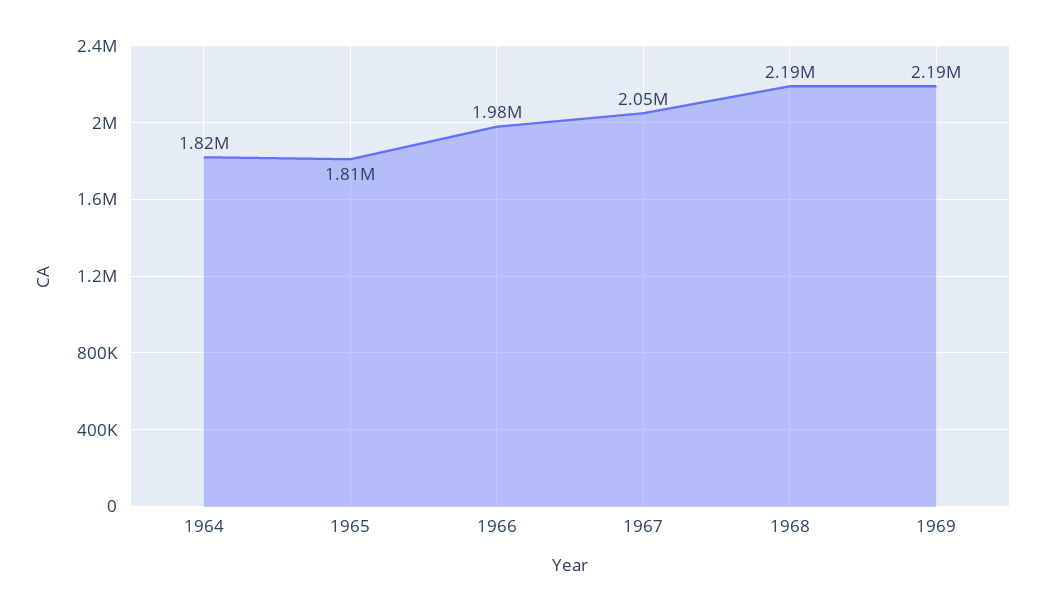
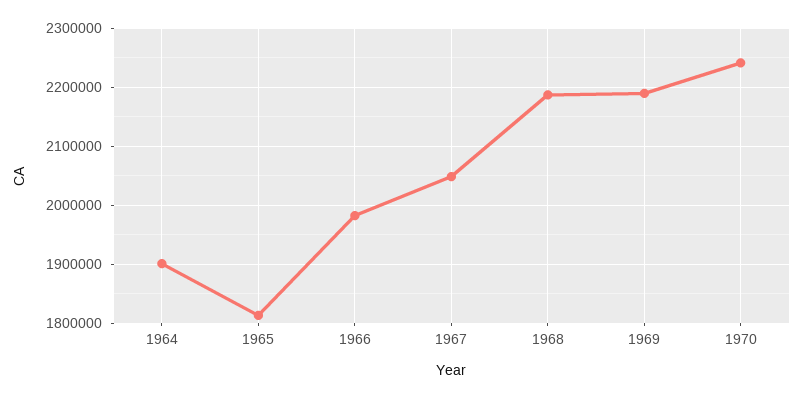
1964: 1820000 -> 1900000
1970: none -> 2240000

